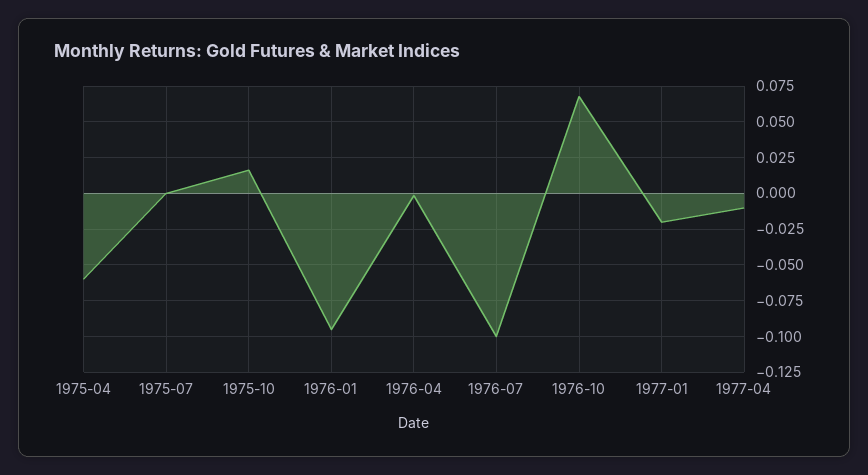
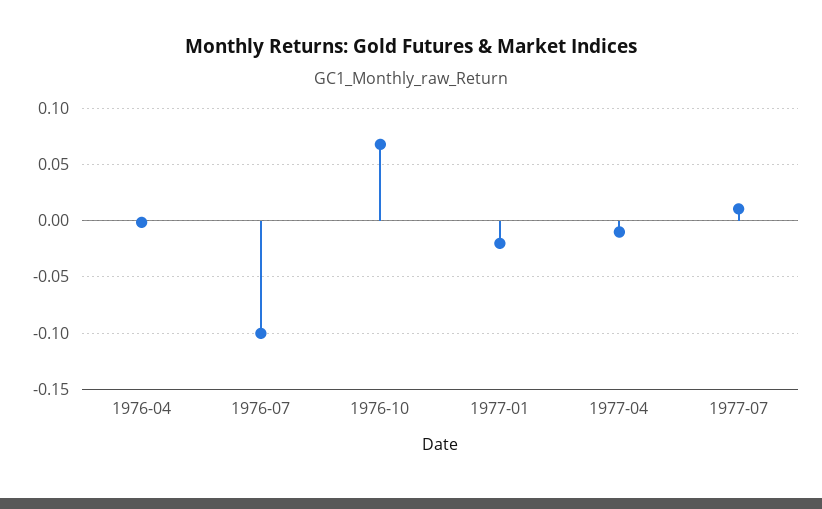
1975-04: -0.06 -> none
1975-07: 0 -> none
1975-10: 0.015 -> none
1976-01: -0.095 -> none
1977-07: none -> 0.01

